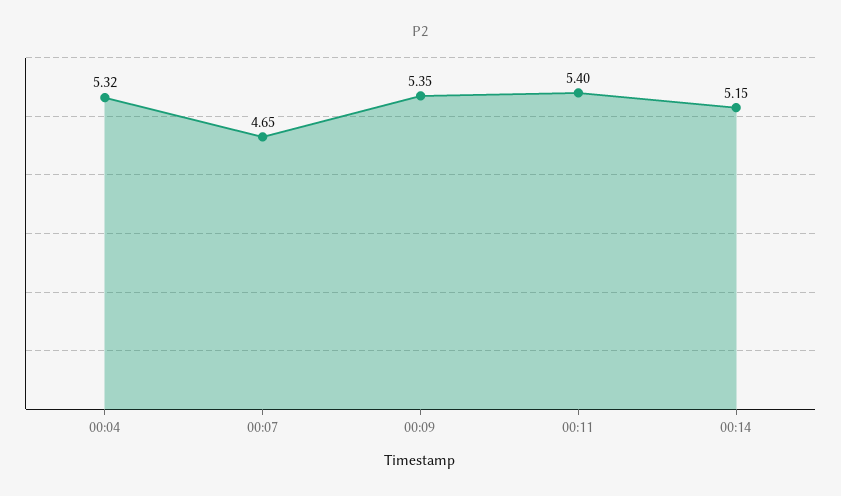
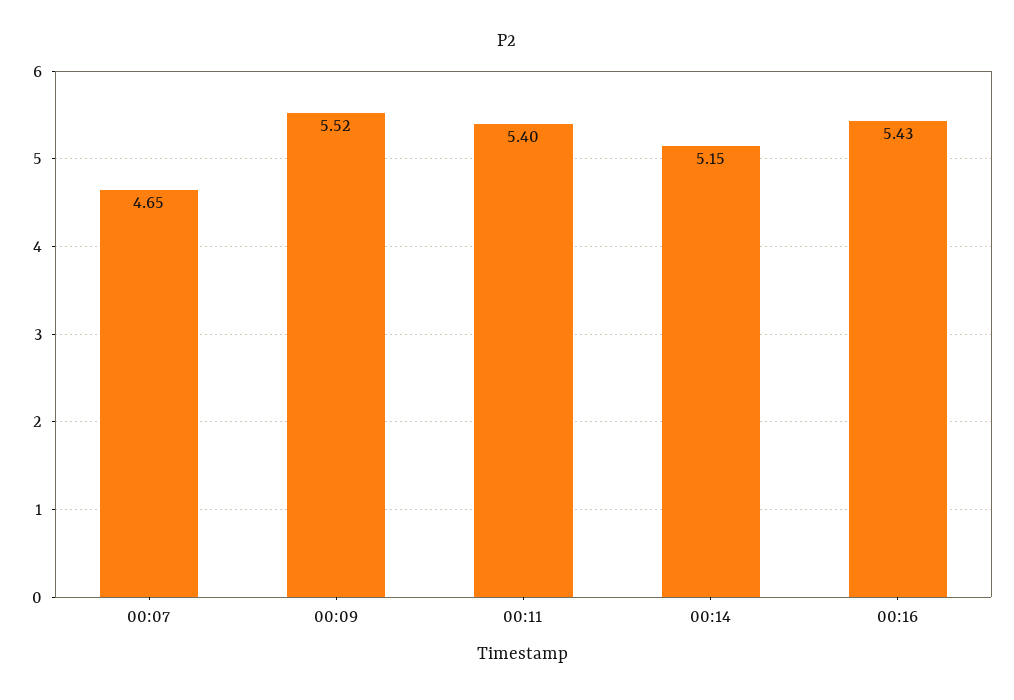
00:04: 5.32 -> none
00:09: 5.35 -> 5.52
00:16: none -> 5.43

